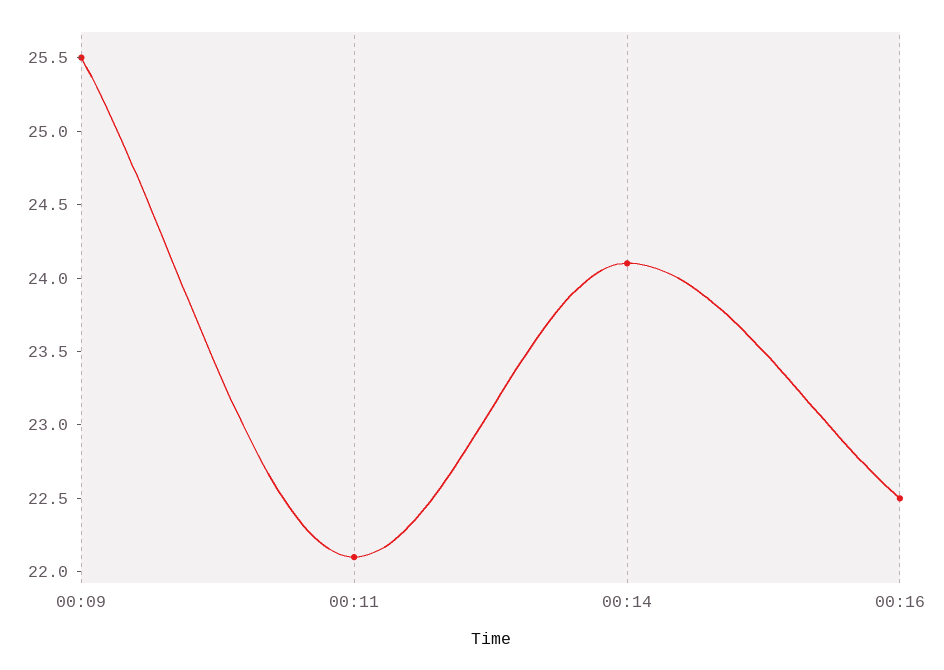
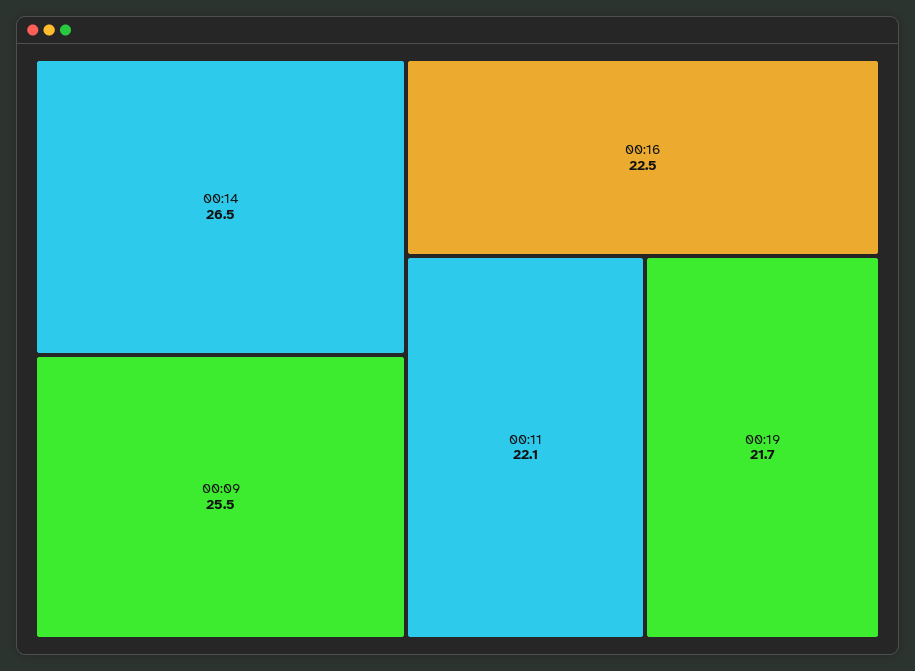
00:14: 24.1 -> 26.5
00:19: none -> 21.7

